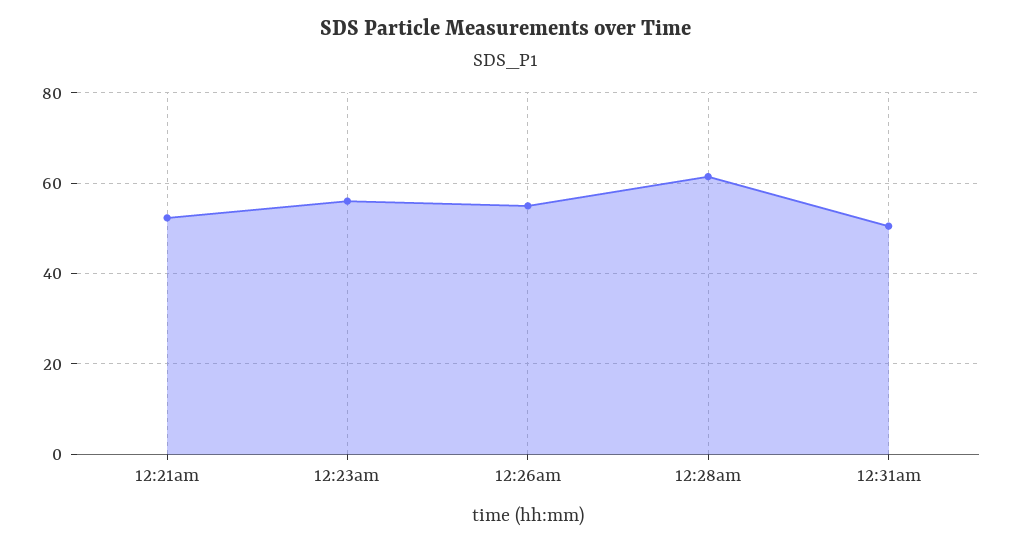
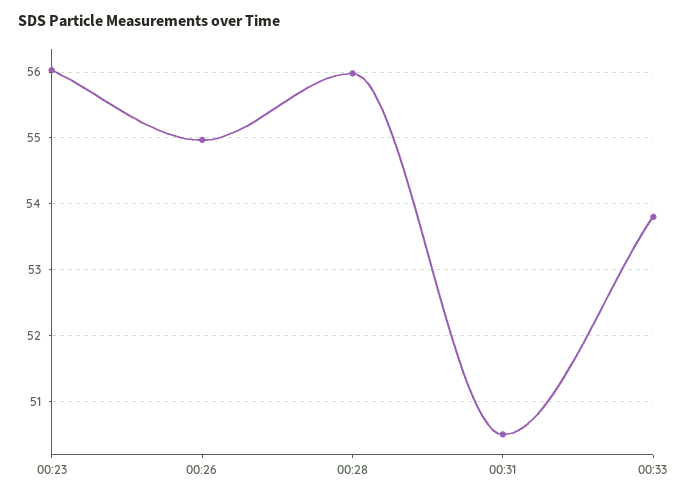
12:21am: 52 -> none
12:28am: 62 -> 56
00:33: none -> 53.8

